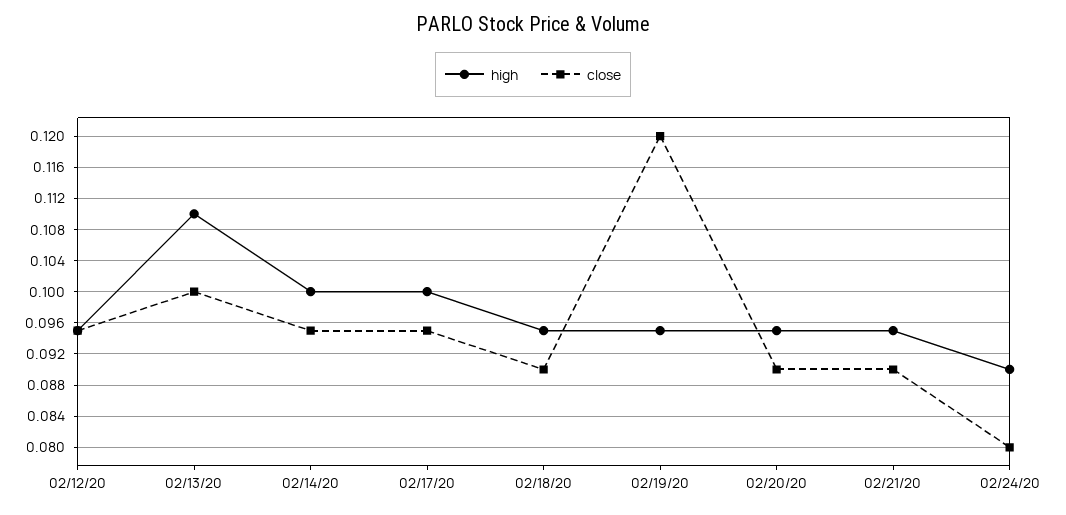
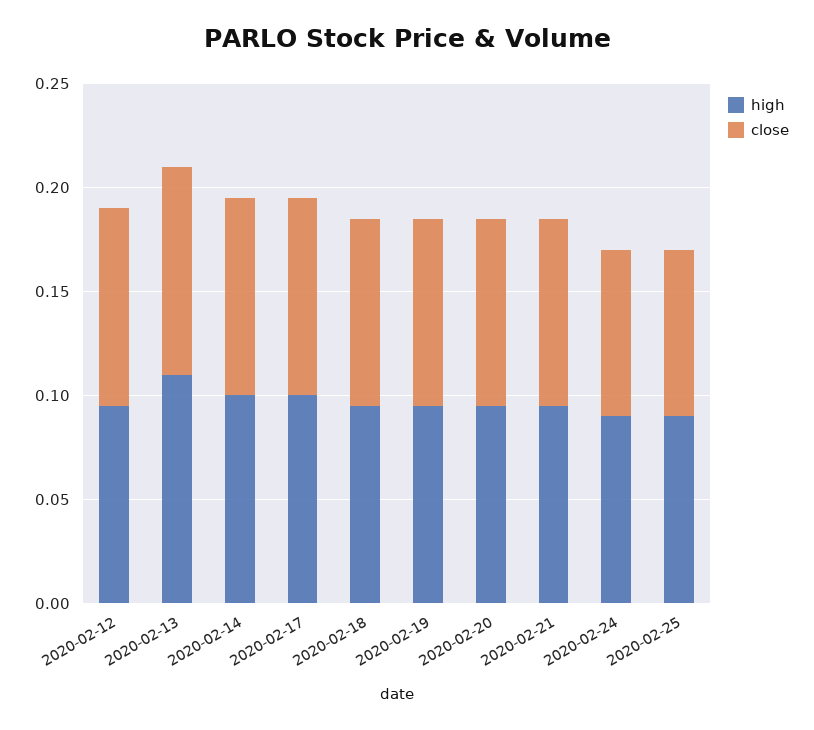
close, 02/19/20: 0.12 -> 0.09
high, 2020-02-25: none -> 0.09
close, 2020-02-25: none -> 0.08

